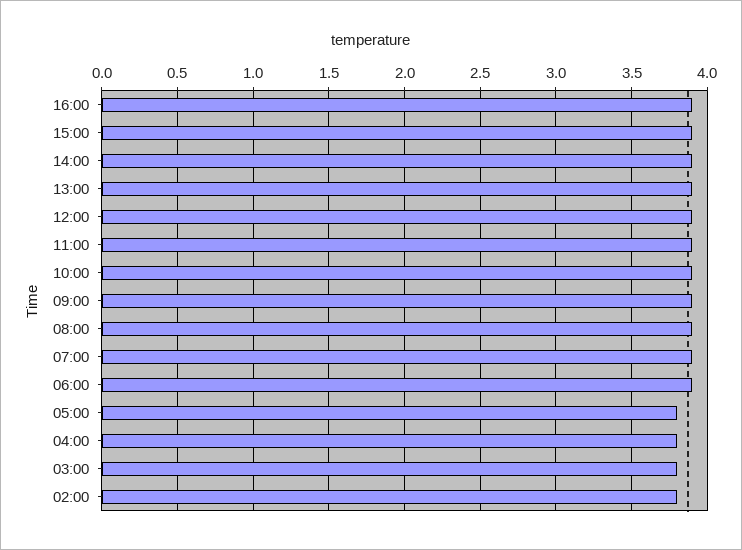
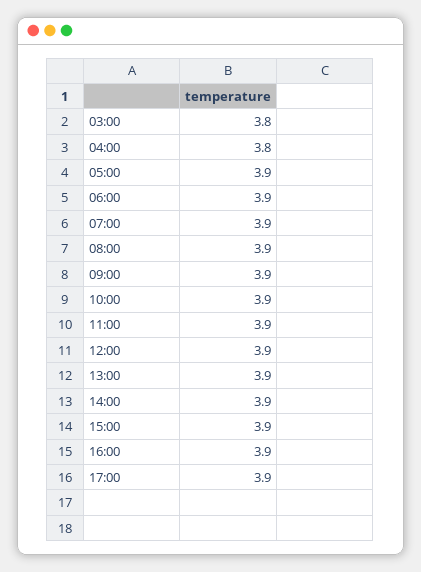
05:00: 3.8 -> 3.9
02:00: 3.8 -> none
17:00: none -> 3.9

